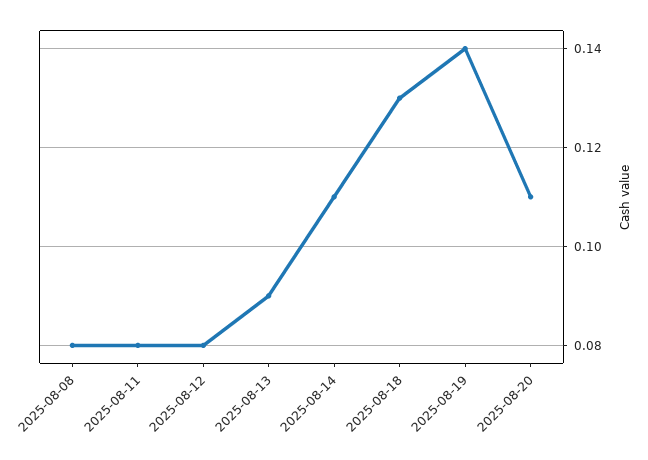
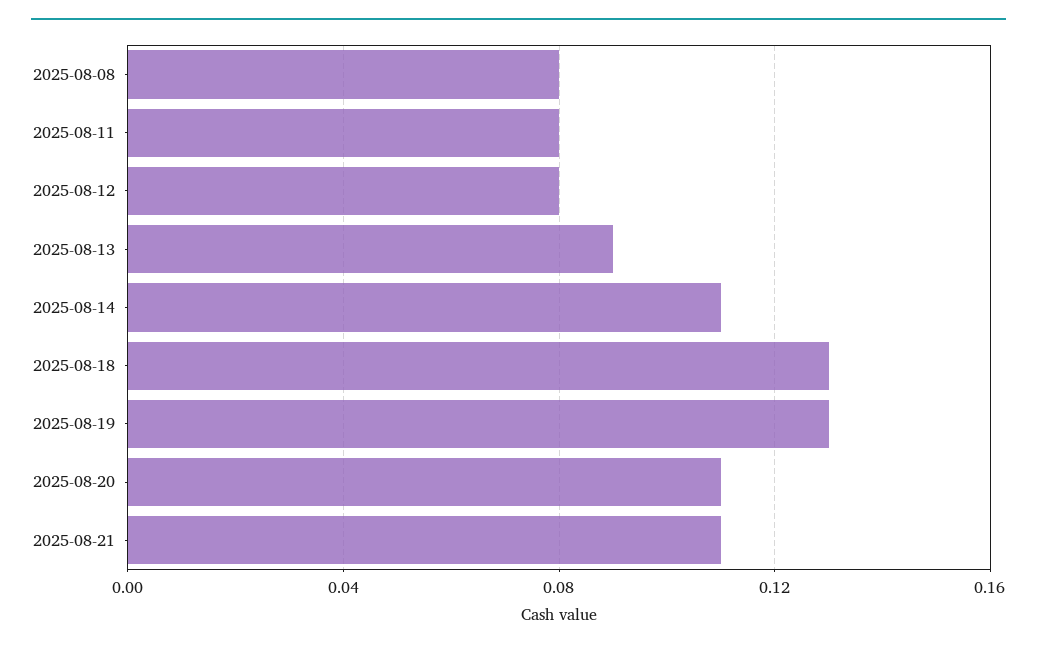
2025-08-19: 0.14 -> 0.13
2025-08-21: none -> 0.11

